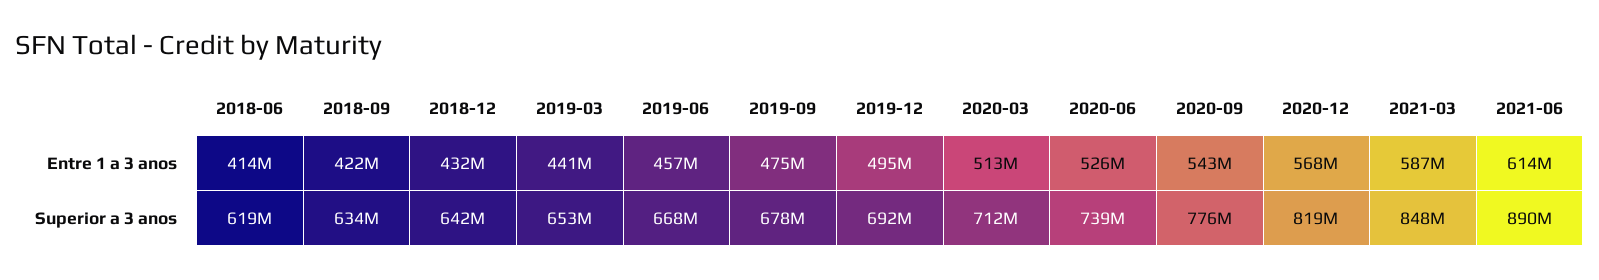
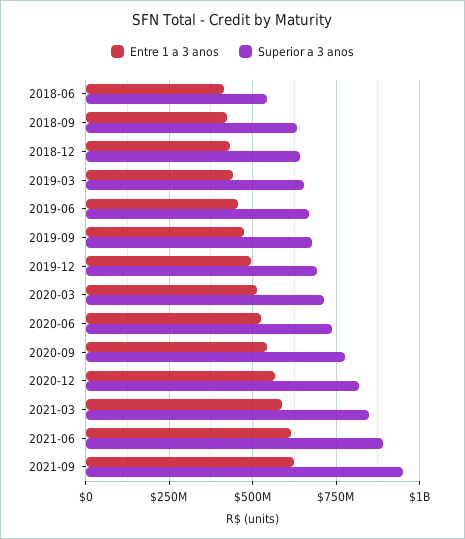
Superior a 3 anos, 2018-06: 619000000 -> 550000000
Entre 1 a 3 anos, 2021-09: none -> 625000000
Superior a 3 anos, 2021-09: none -> 950000000

